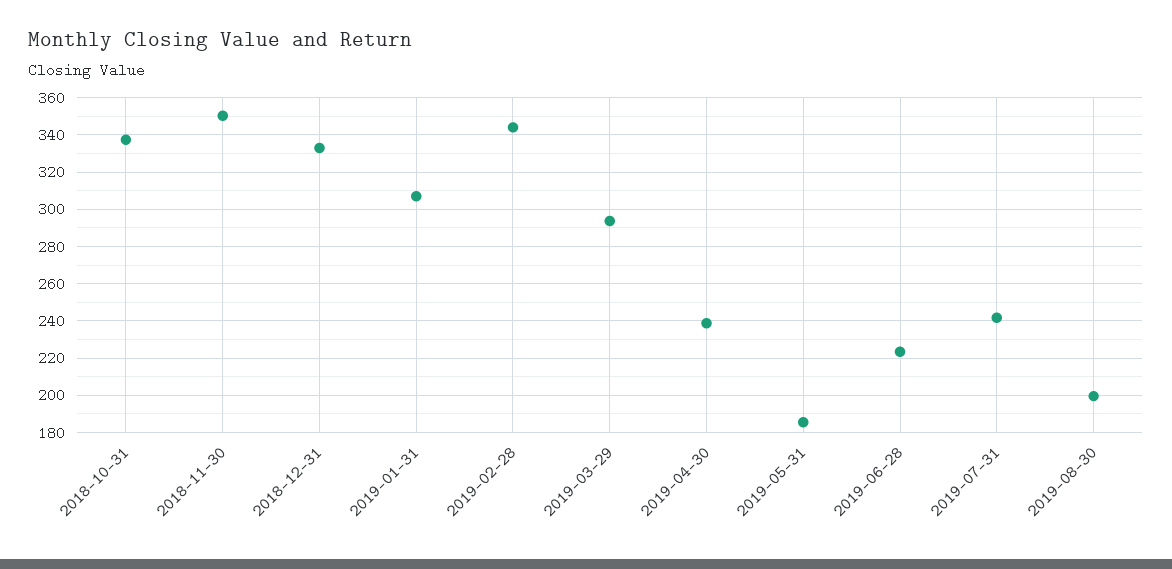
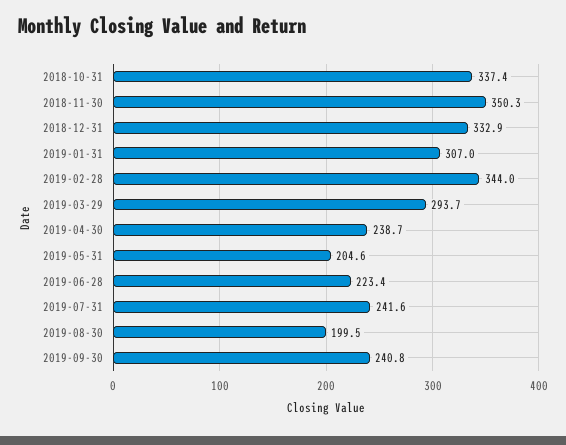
2019-05-31: 185 -> 204.6
2019-09-30: none -> 240.8

